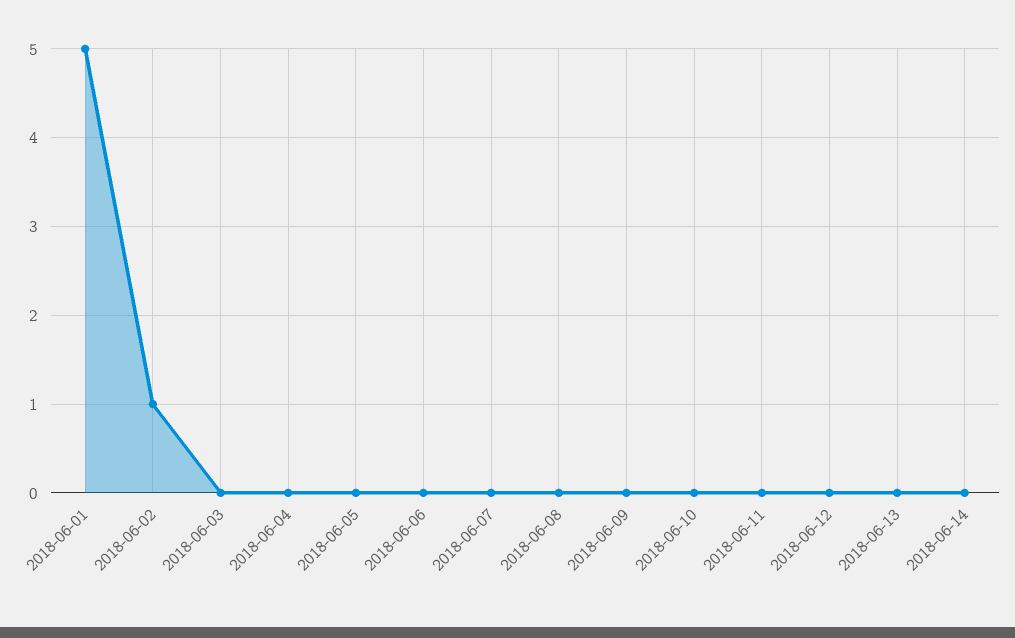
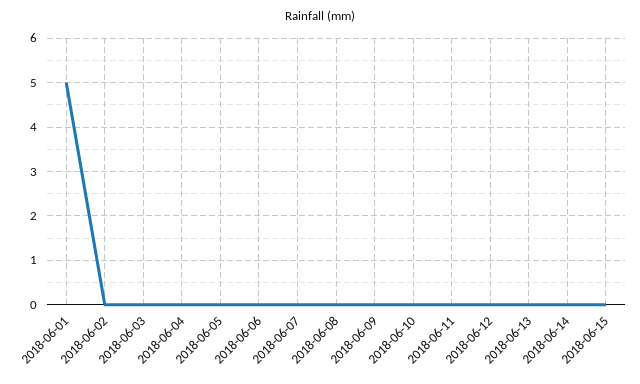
2018-06-02: 1 -> 0
2018-06-15: none -> 0

